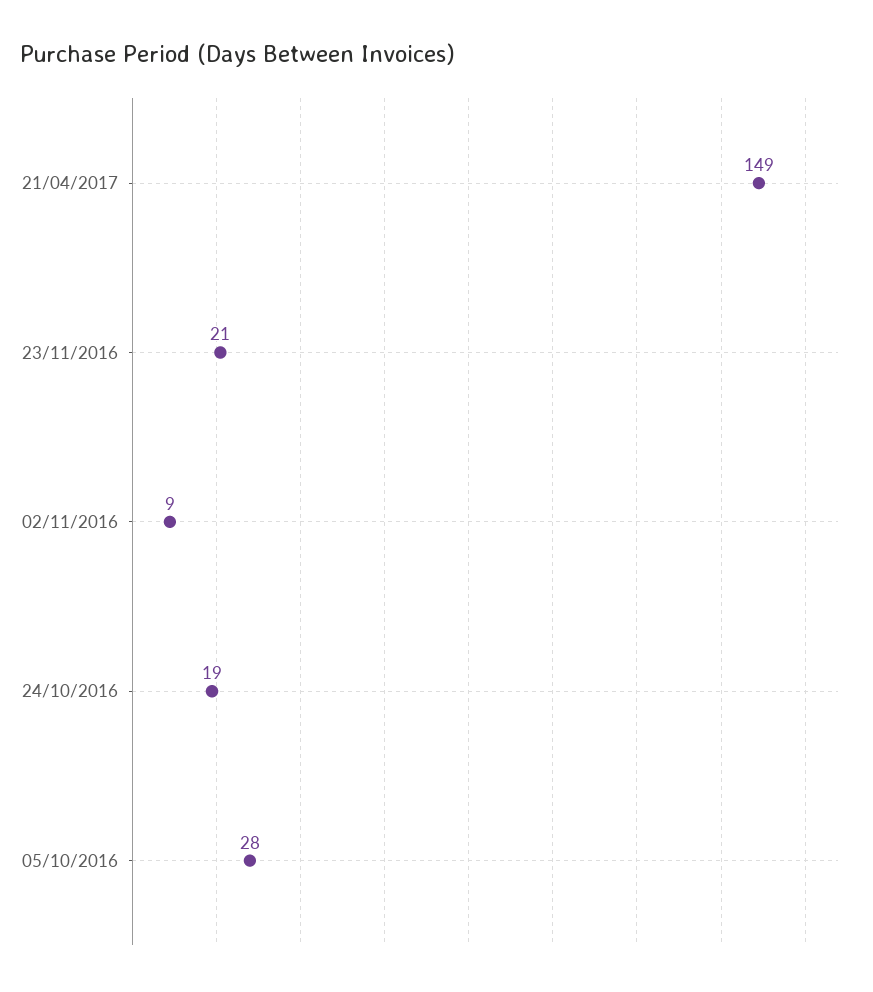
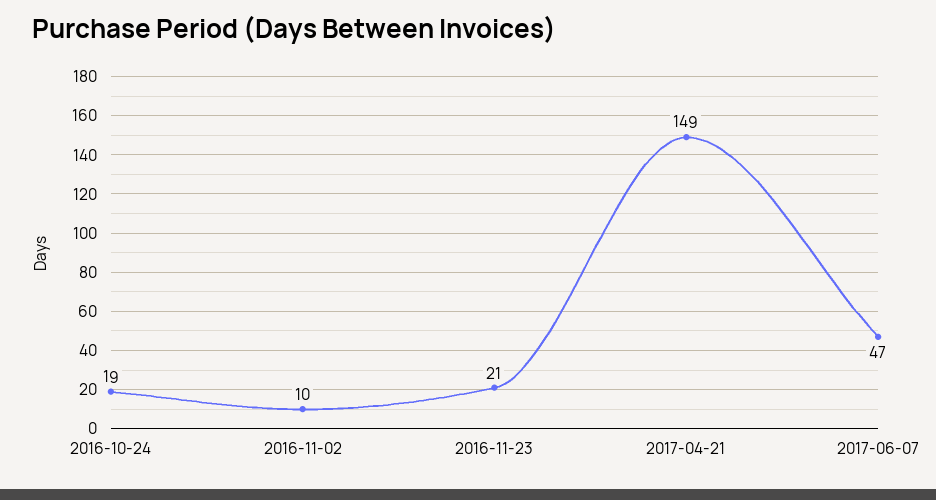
02/11/2016: 9 -> 10
05/10/2016: 28 -> none
2017-06-07: none -> 47

